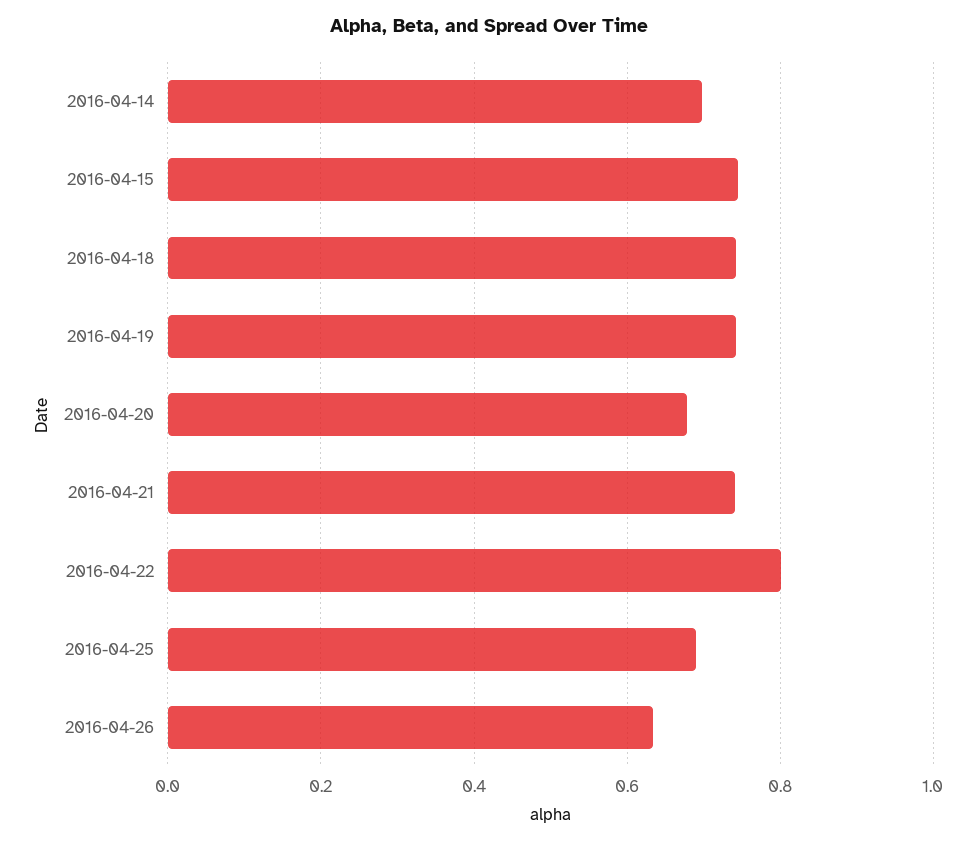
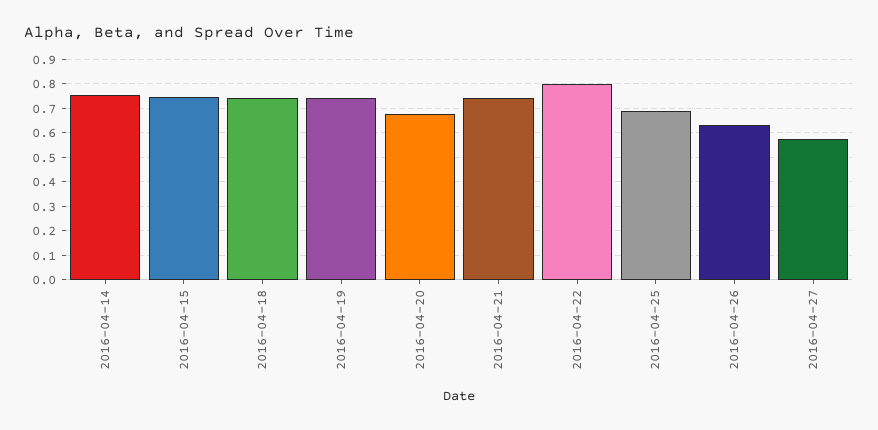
2016-04-14: 0.7 -> 0.75
2016-04-27: none -> 0.575

